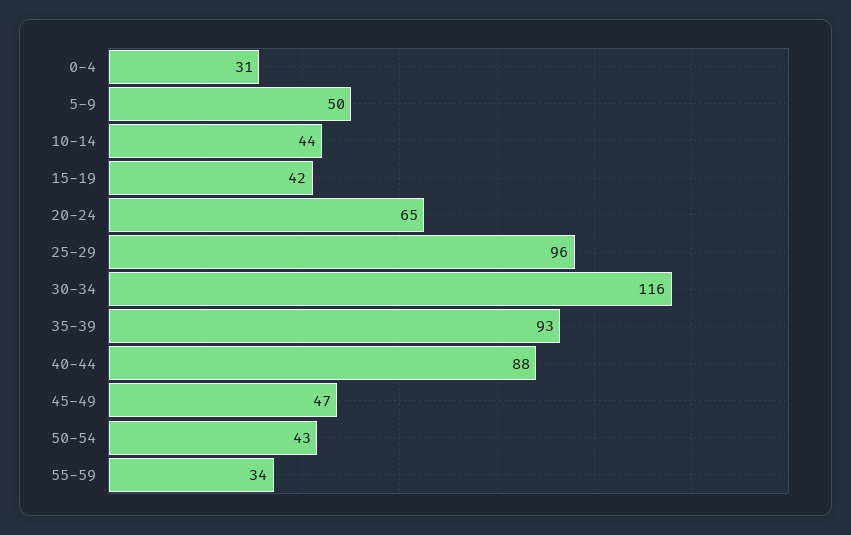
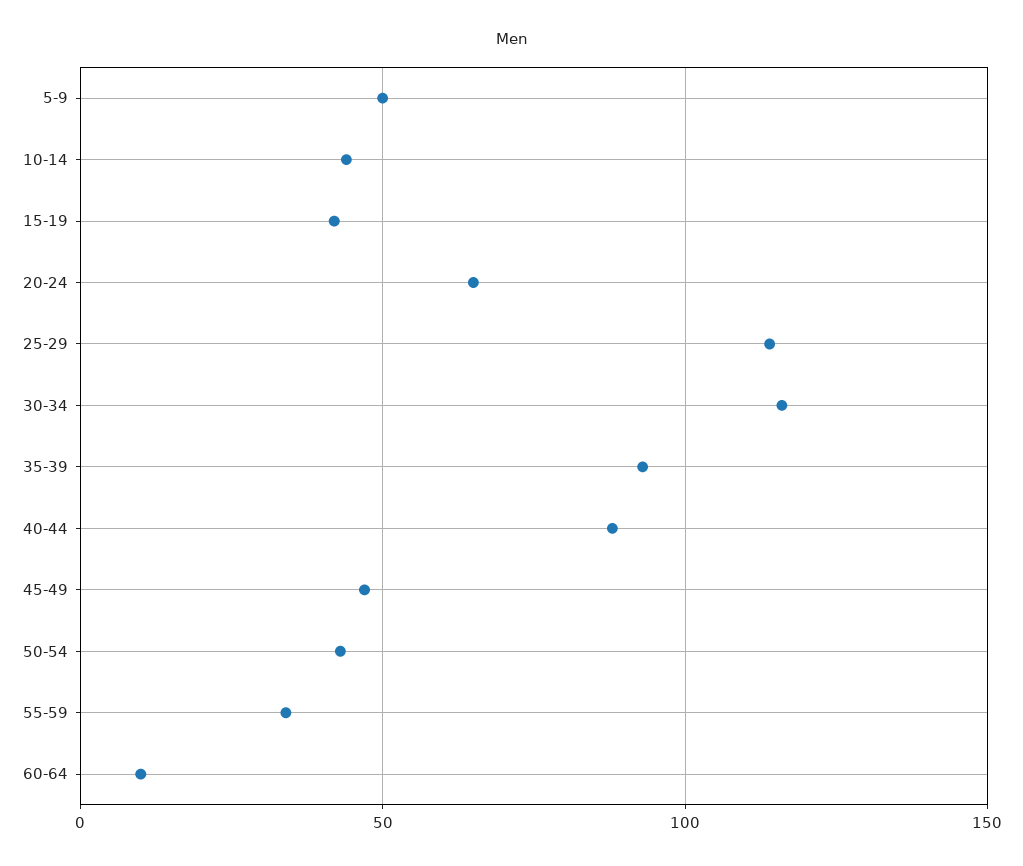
0-4: 31 -> none
25-29: 96 -> 115
60-64: none -> 10

